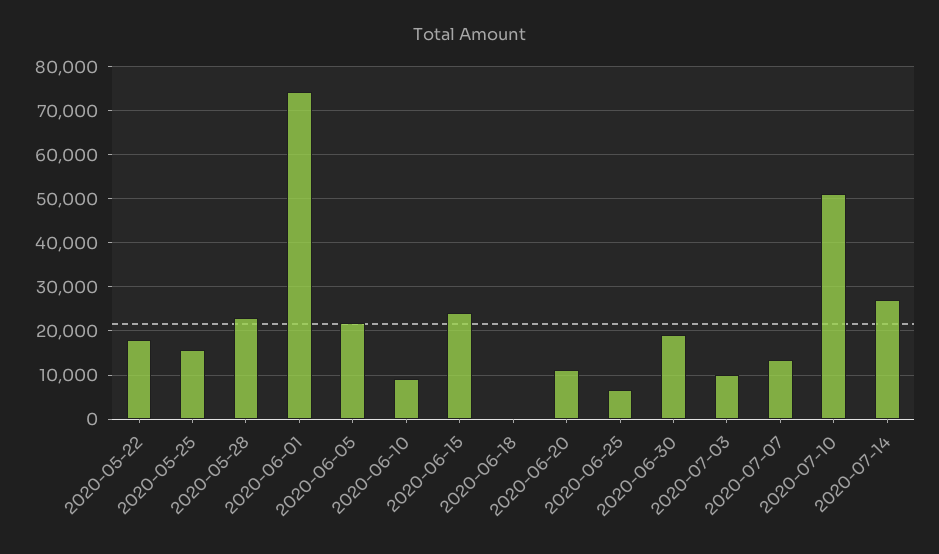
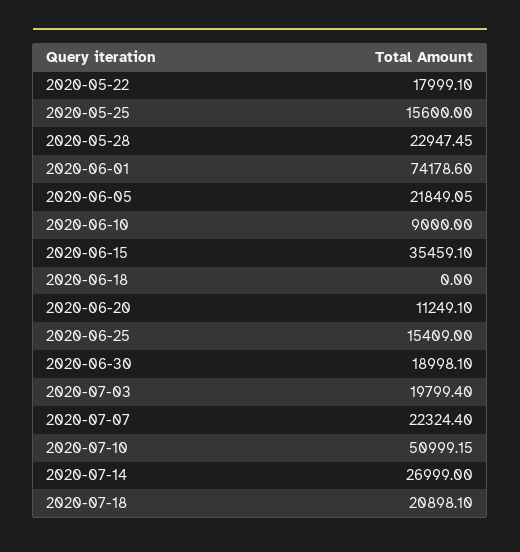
2020-06-15: 24000 -> 35459.1
2020-06-25: 6000 -> 15409
2020-07-03: 10000 -> 19799.4
2020-07-07: 14000 -> 22324.4
2020-07-18: none -> 20898.1

